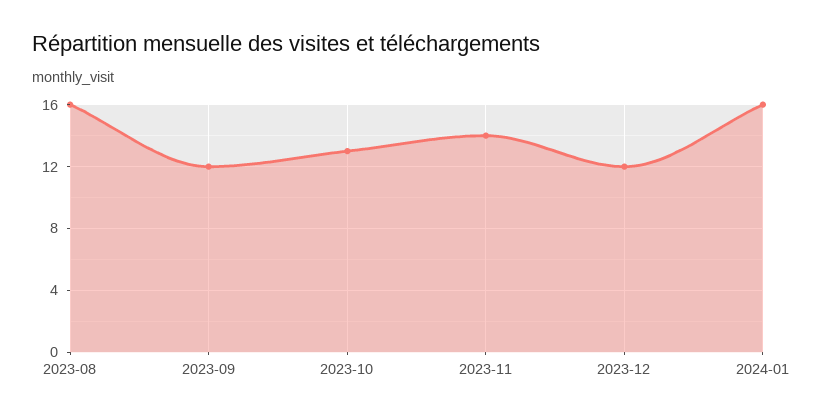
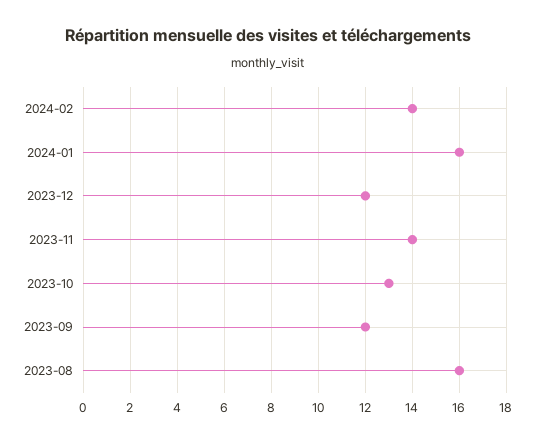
2024-02: none -> 14

